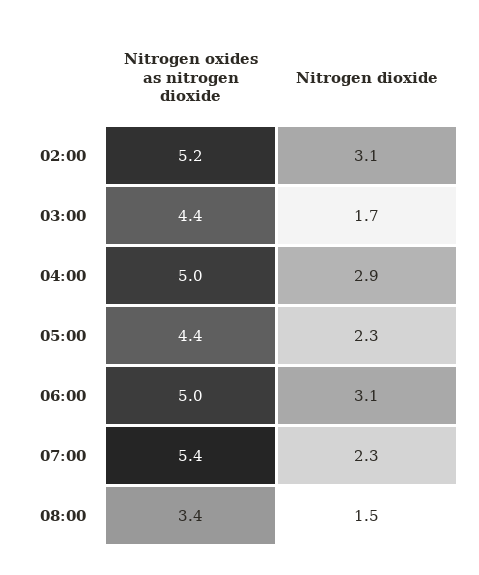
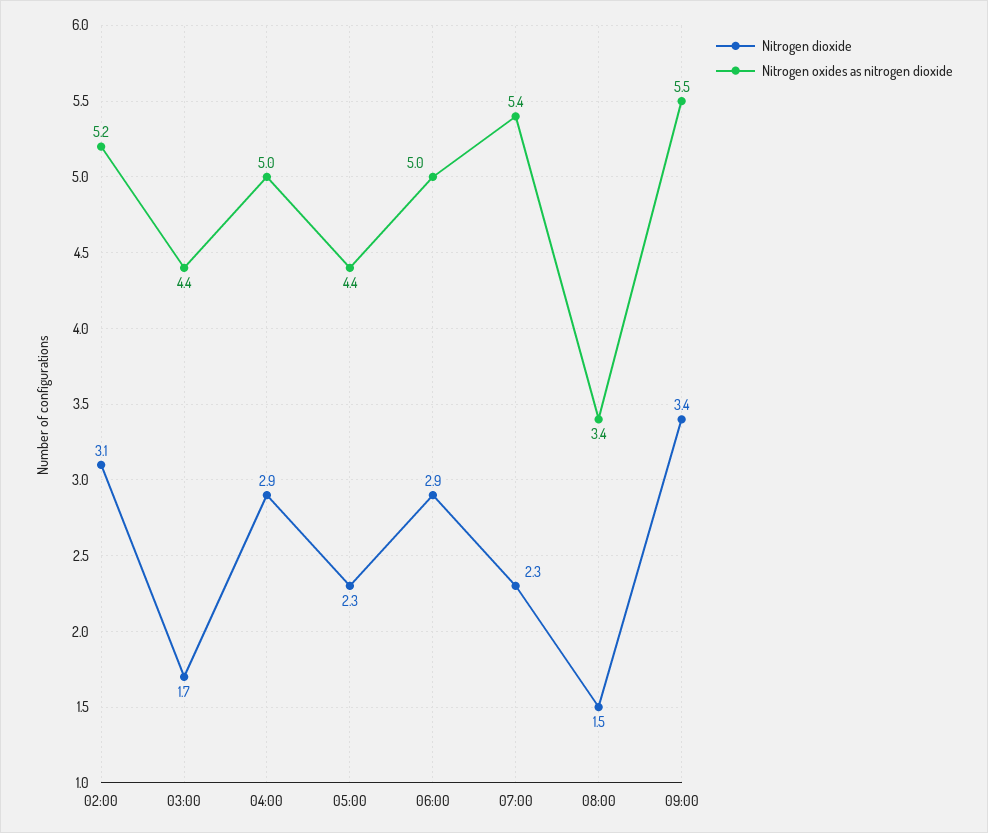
Nitrogen dioxide, 06:00: 3.1 -> 2.9
Nitrogen dioxide, 09:00: none -> 3.4
Nitrogen oxides as nitrogen dioxide, 09:00: none -> 5.5

